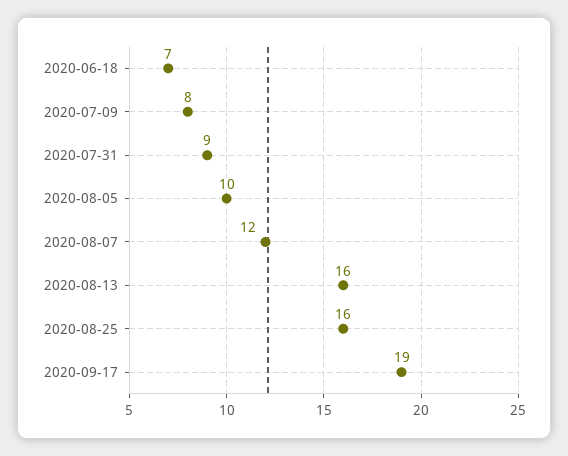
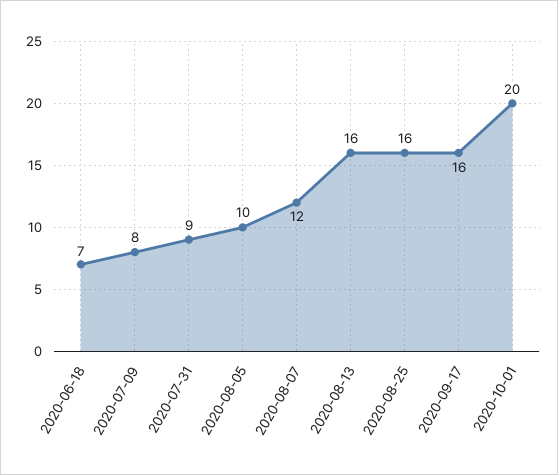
2020-09-17: 19 -> 16
2020-10-01: none -> 20

